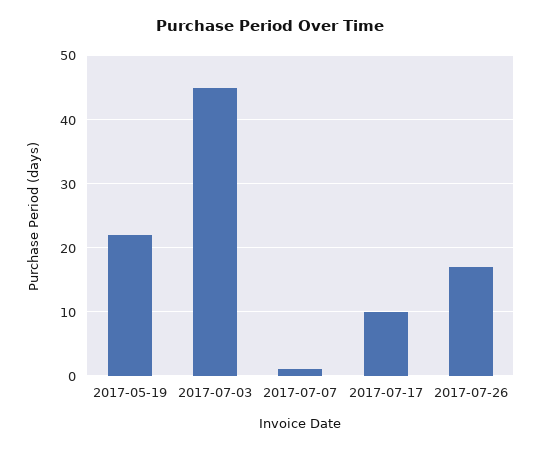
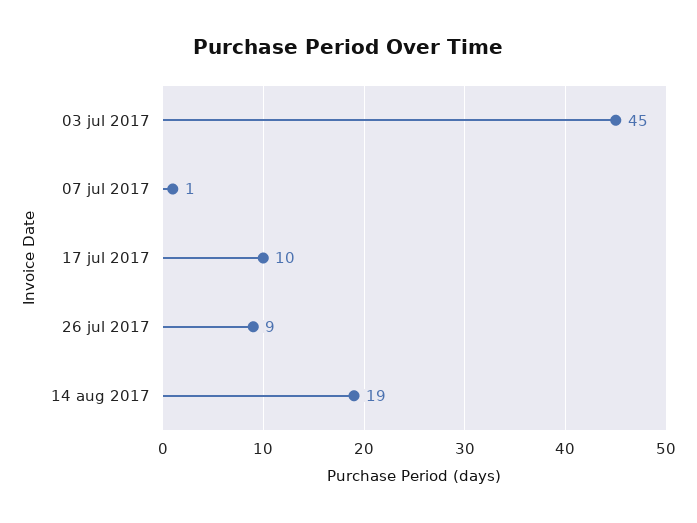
2017-05-19: 22 -> none
2017-07-26: 17 -> 9
14 aug 2017: none -> 19

